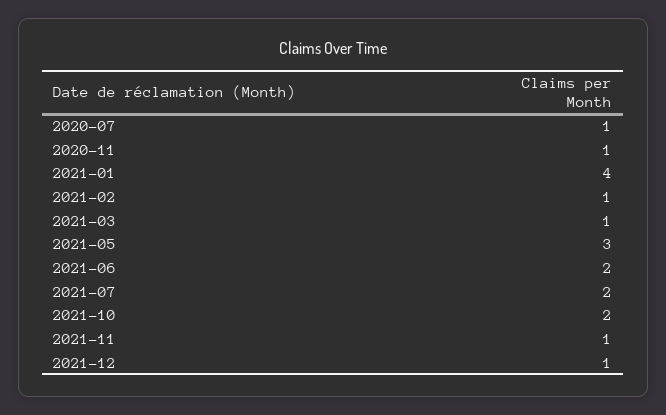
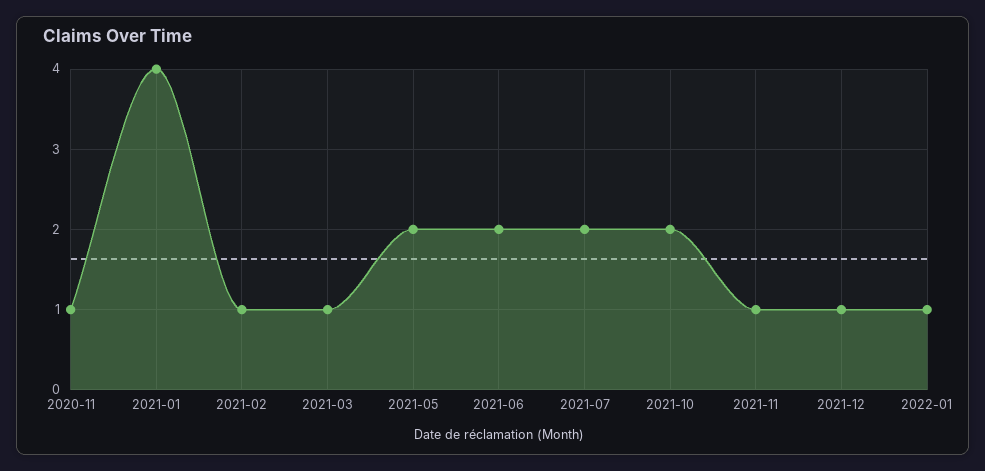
2020-07: 1 -> none
2021-05: 3 -> 2
2022-01: none -> 1

